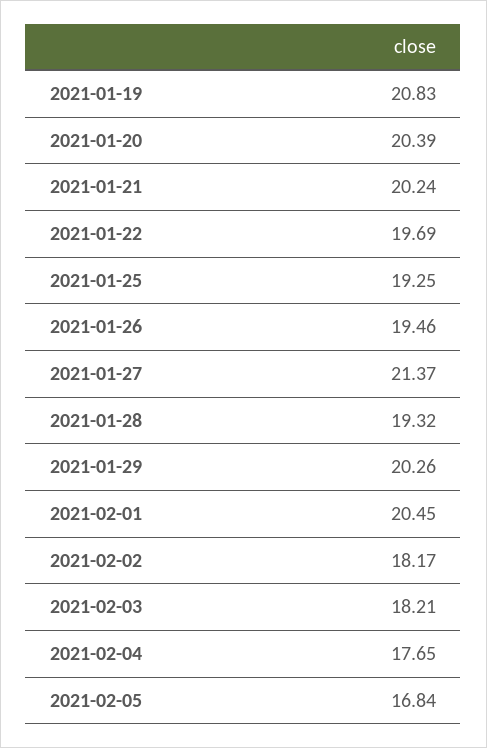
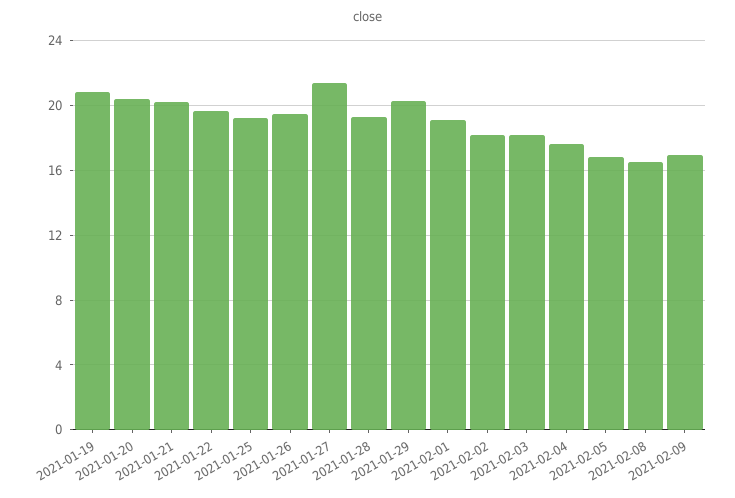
2021-02-01: 20.45 -> 19
2021-02-08: none -> 16.5
2021-02-09: none -> 17

